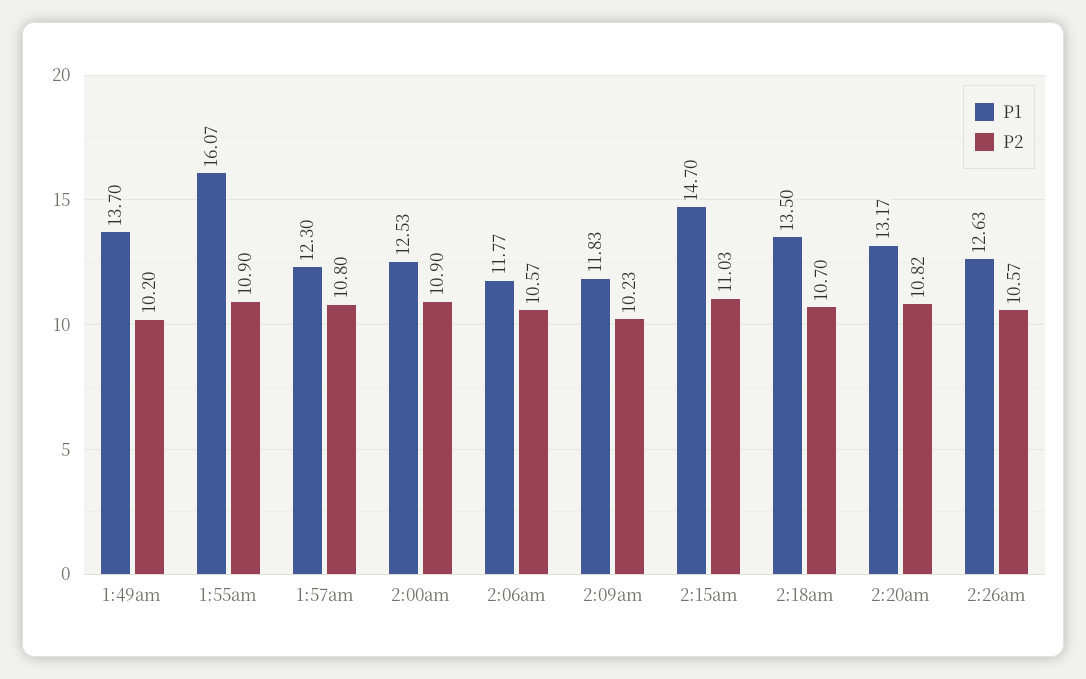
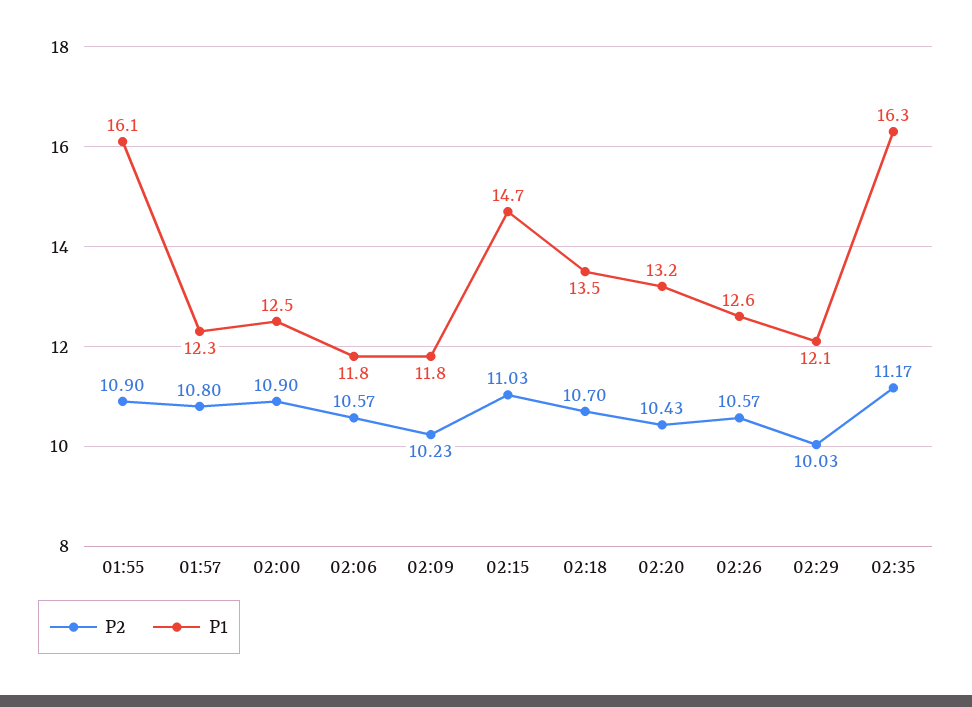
P1, 1:49am: 13.7 -> none
P2, 1:49am: 10.2 -> none
P2, 2:20am: 10.82 -> 10.43
P2, 02:29: none -> 10.03
P1, 02:29: none -> 12.1
P2, 02:35: none -> 11.17
P1, 02:35: none -> 16.3

